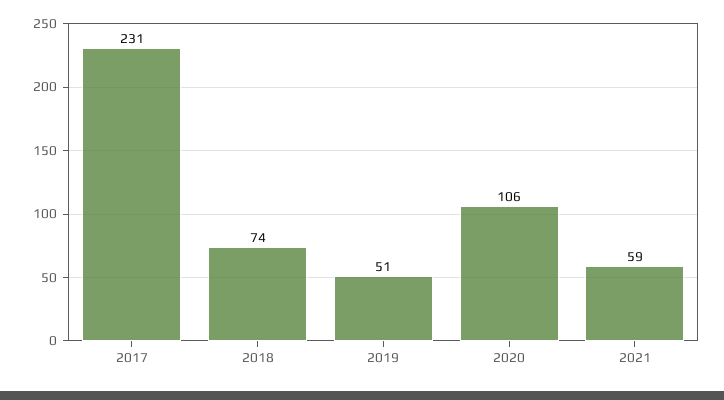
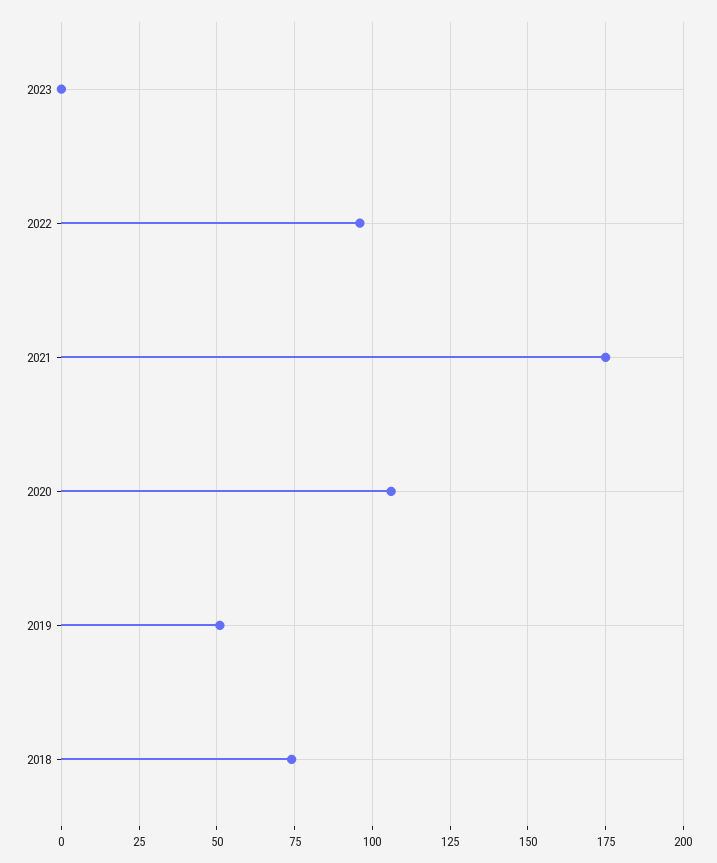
2017: 231 -> none
2021: 59 -> 175
2023: none -> 0
2022: none -> 95

